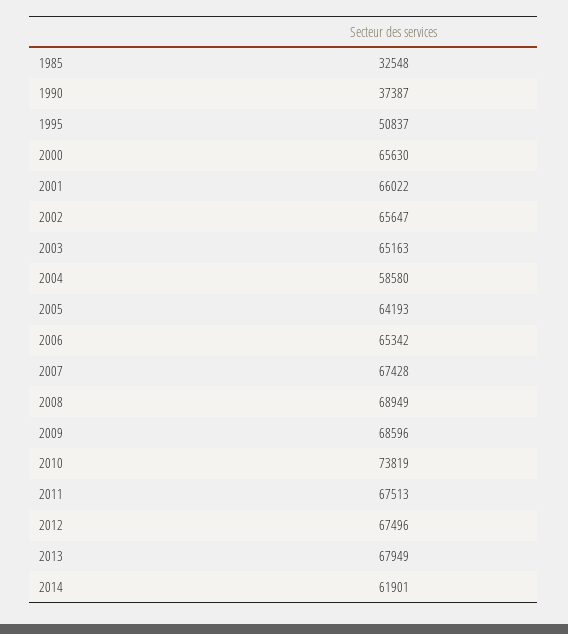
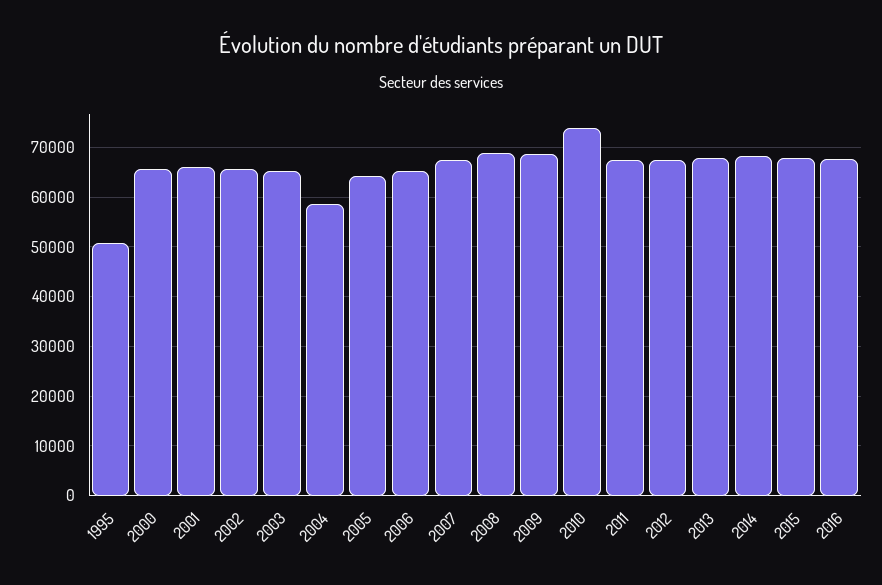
1985: 32548 -> none
1990: 37387 -> none
2014: 61901 -> 68000
2015: none -> 68000
2016: none -> 68000

